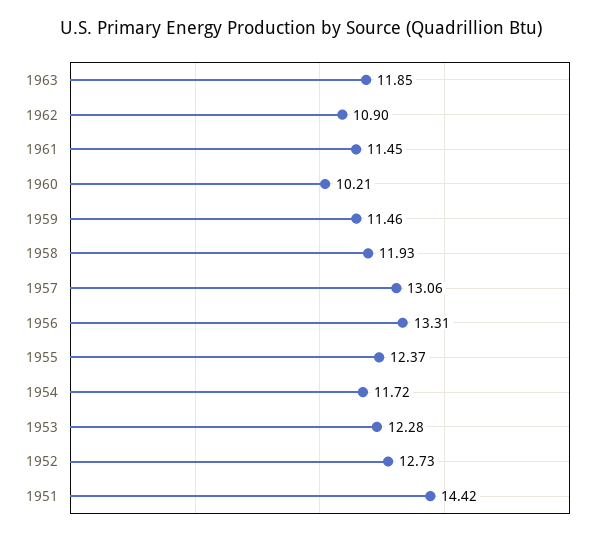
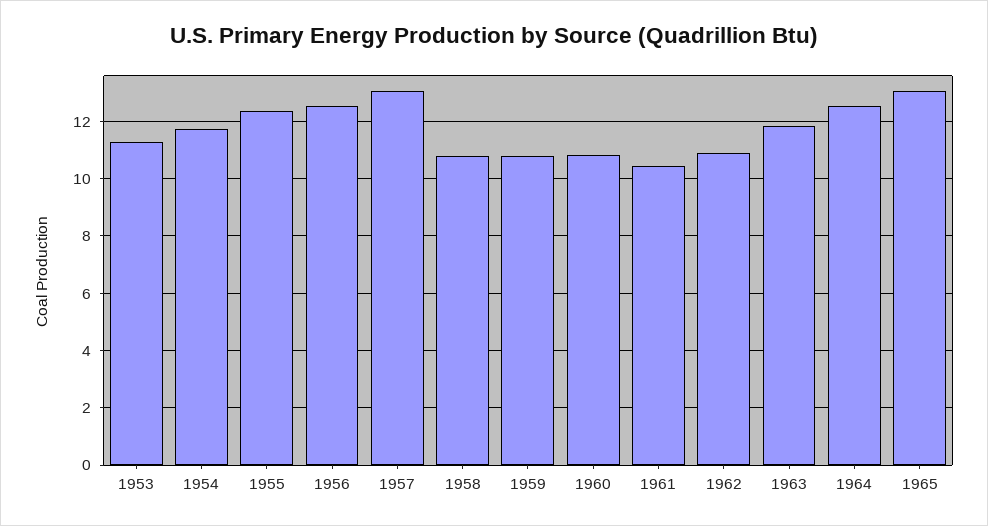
1961: 11.45 -> 10.5
1960: 10.21 -> 10.75
1959: 11.46 -> 10.75
1958: 11.93 -> 10.75
1956: 13.31 -> 12.5
1953: 12.28 -> 11.25
1952: 12.73 -> none
1951: 14.42 -> none
1964: none -> 12.5
1965: none -> 13

